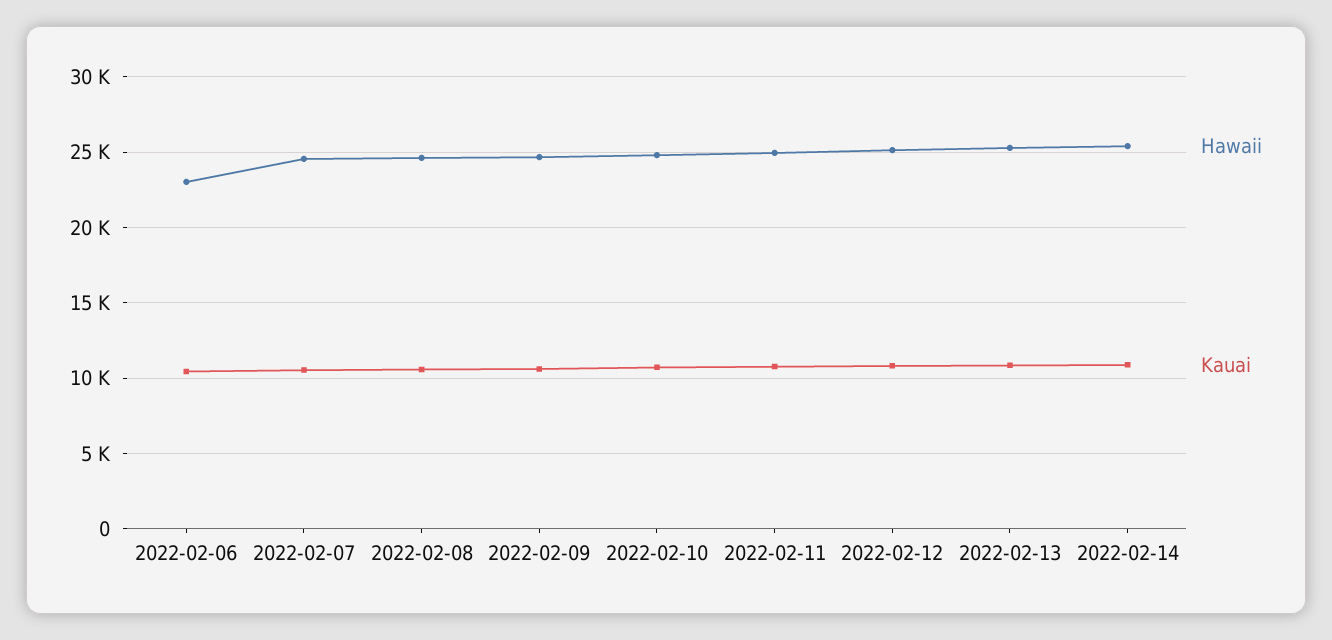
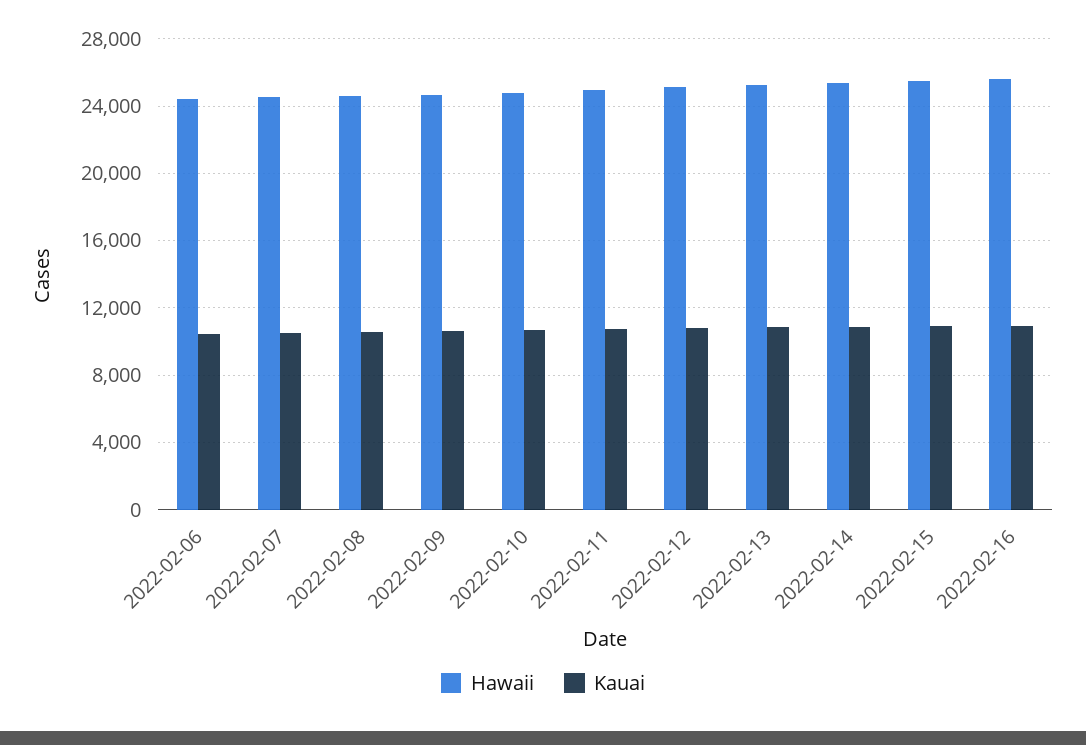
Hawaii, 2022-02-06: 23000 -> 24500
Hawaii, 2022-02-15: none -> 25500
Kauai, 2022-02-15: none -> 11000
Hawaii, 2022-02-16: none -> 25500
Kauai, 2022-02-16: none -> 11000

